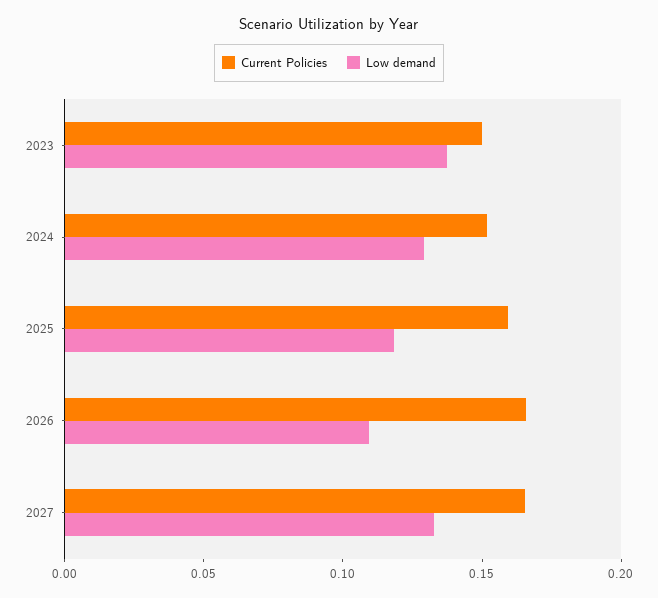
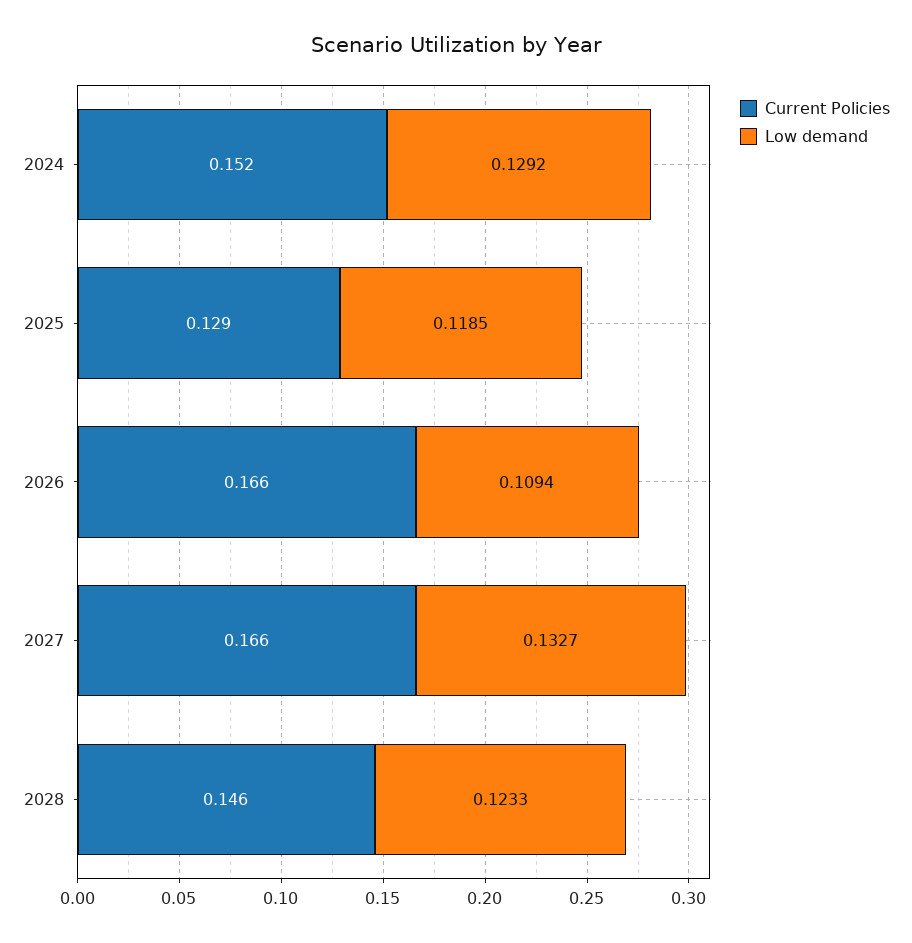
Current Policies, 2023: 0.15 -> none
Low demand, 2023: 0.14 -> none
Current Policies, 2025: 0.16 -> 0.129
Current Policies, 2028: none -> 0.146
Low demand, 2028: none -> 0.1233

